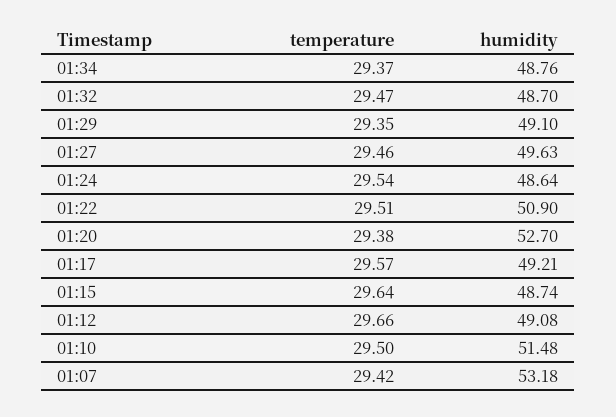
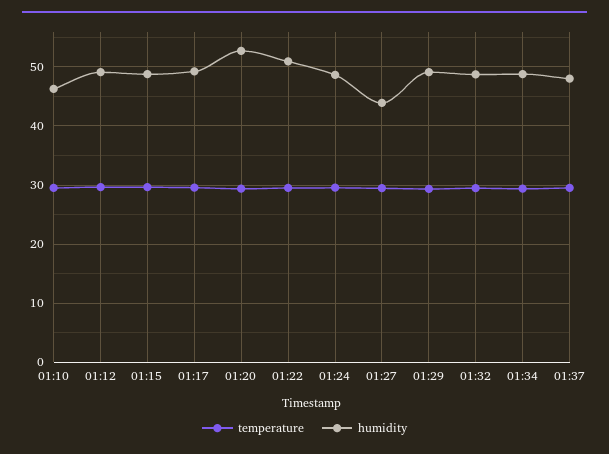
humidity, 01:27: 49.63 -> 44
humidity, 01:10: 51.48 -> 46
temperature, 01:07: 29.42 -> none
humidity, 01:07: 53.18 -> none
temperature, 01:37: none -> 30
humidity, 01:37: none -> 48

